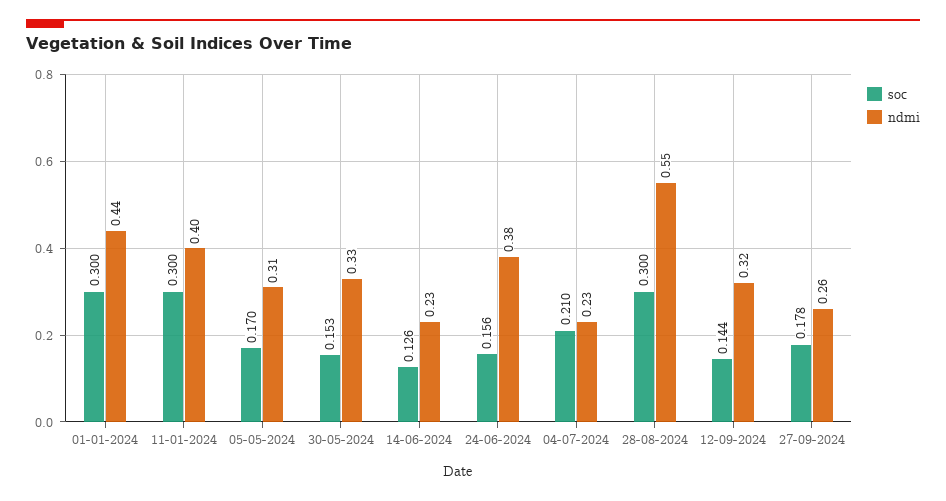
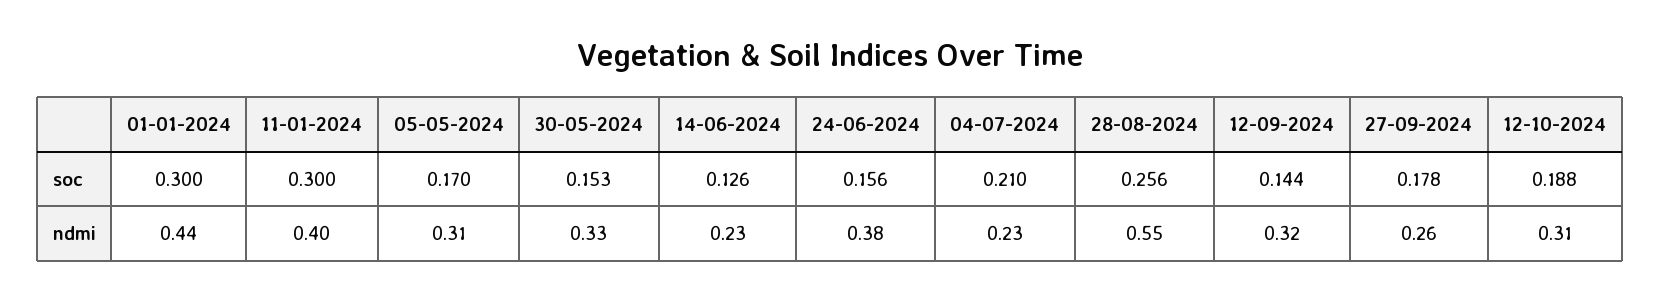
soc, 28-08-2024: 0.3 -> 0.256
soc, 12-10-2024: none -> 0.188
ndmi, 12-10-2024: none -> 0.31

